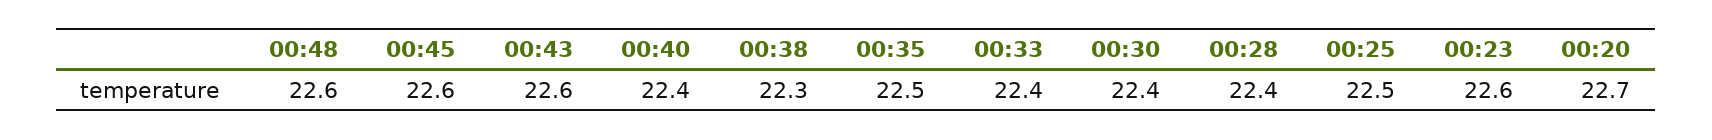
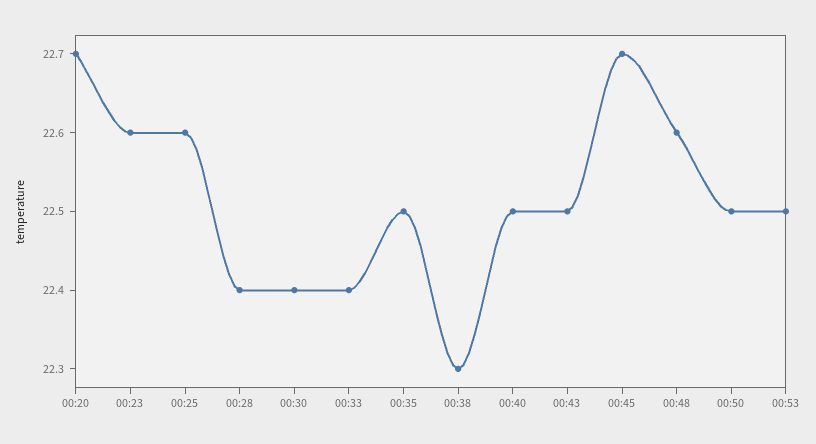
00:45: 22.6 -> 22.7
00:43: 22.6 -> 22.5
00:40: 22.4 -> 22.5
00:25: 22.5 -> 22.6
00:50: none -> 22.5
00:53: none -> 22.5

